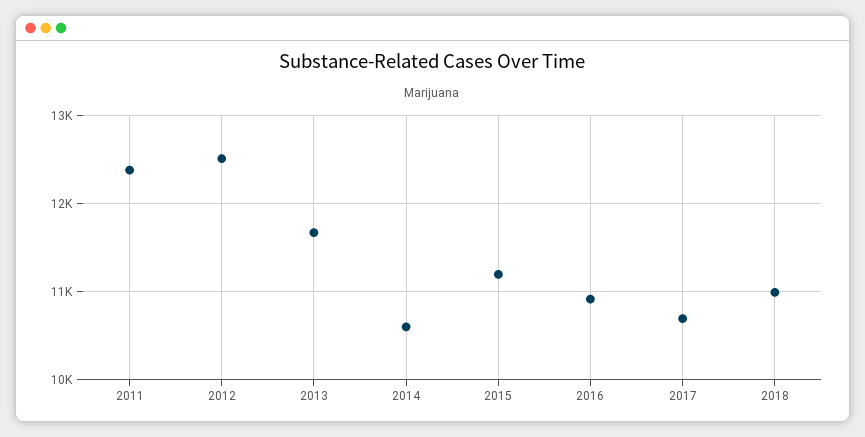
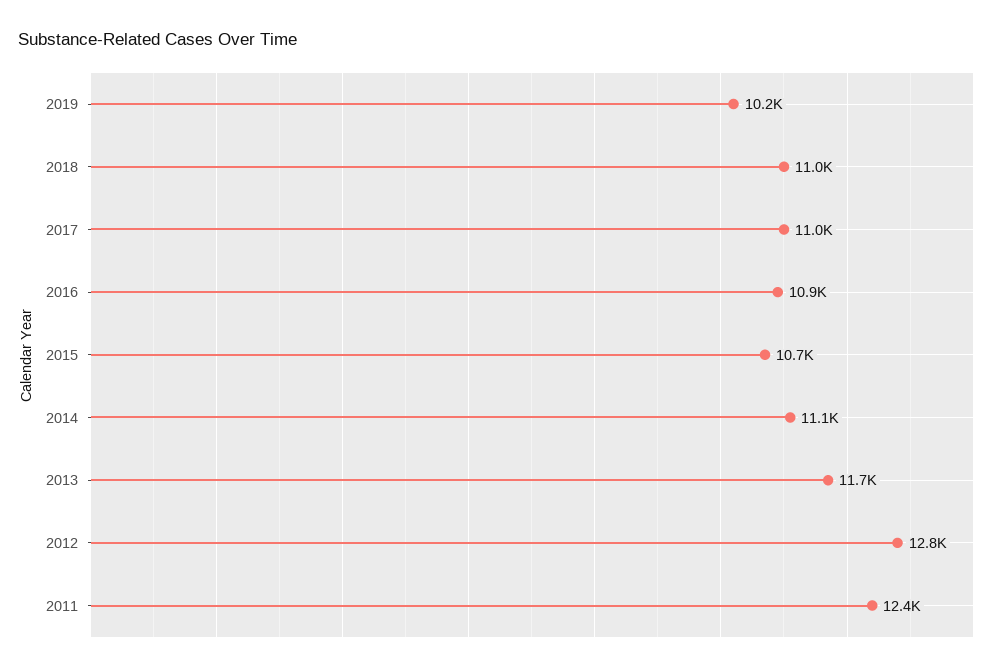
2012: 12500 -> 12800
2014: 10600 -> 11100
2015: 11200 -> 10700
2017: 10700 -> 11000
2019: none -> 10200

